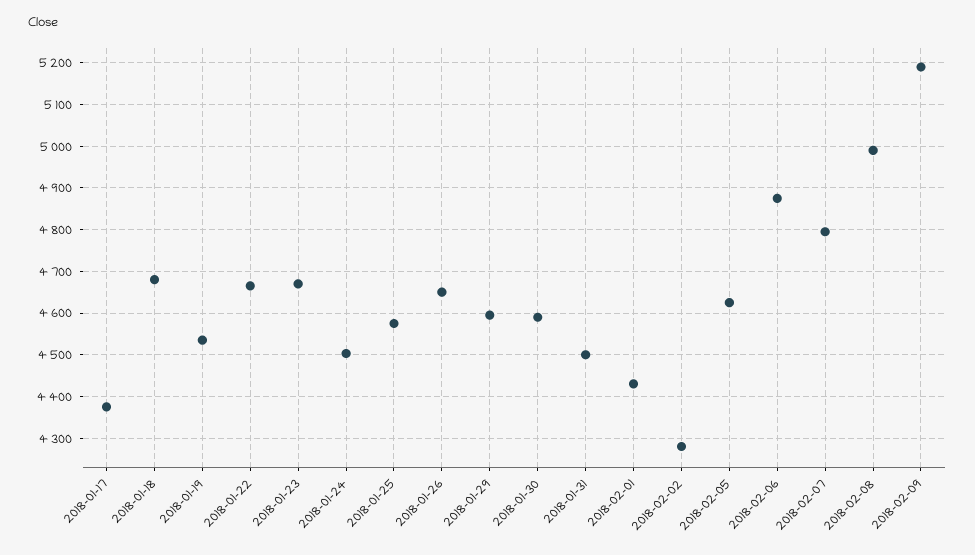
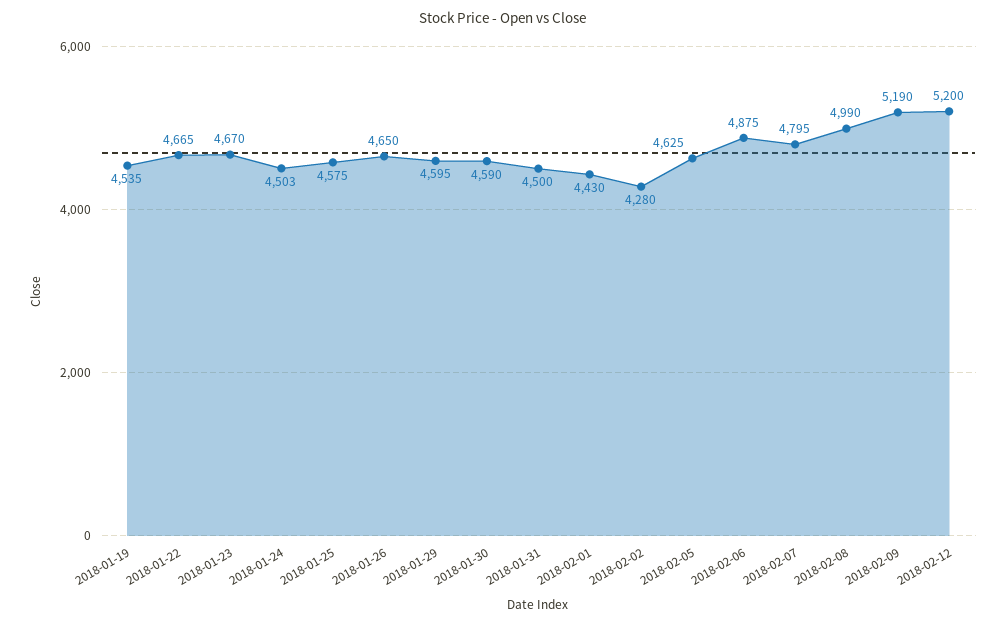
2018-01-17: 4380 -> none
2018-01-18: 4680 -> none
2018-02-12: none -> 5200

